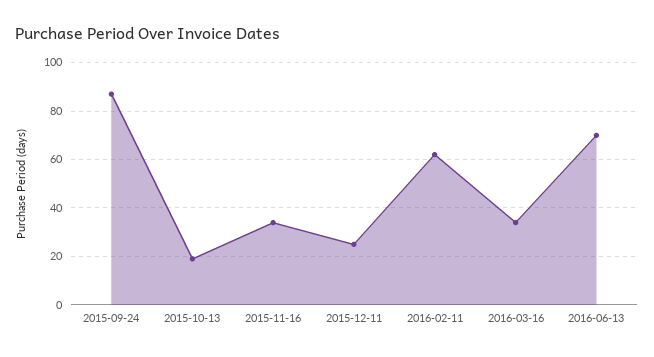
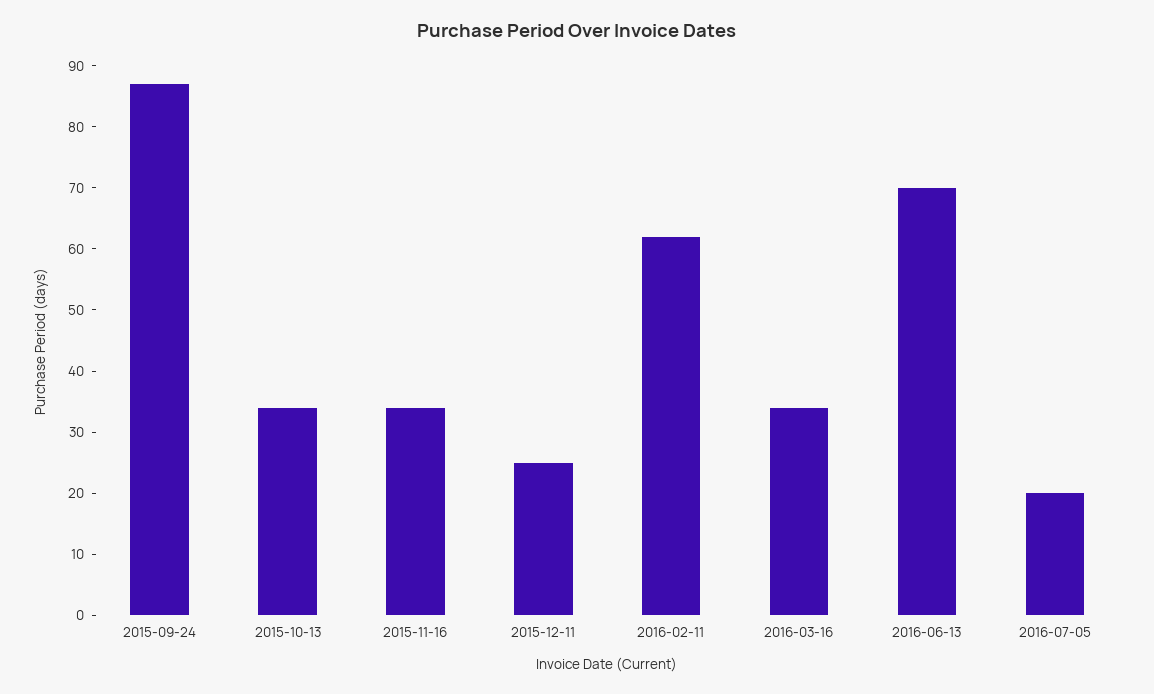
2015-10-13: 20 -> 35
2016-07-05: none -> 20

